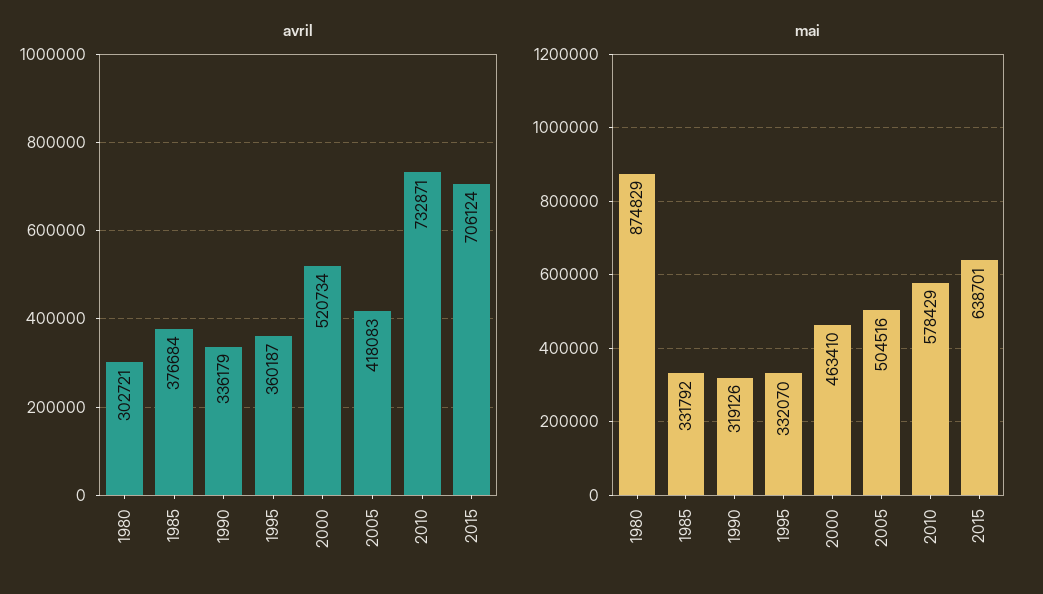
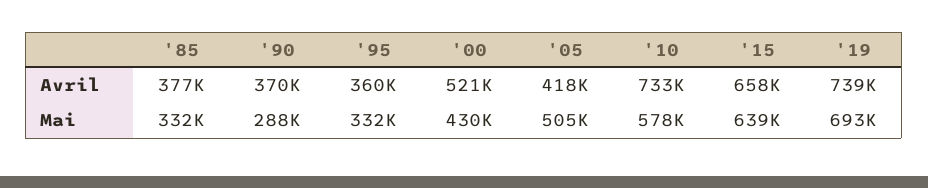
avril, 1980: 302721 -> none
avril, 1990: 336179 -> 370000
avril, 2015: 706124 -> 658000
mai, 1980: 874829 -> none
mai, 1990: 319126 -> 288000
mai, 2000: 463410 -> 430000
avril, '19: none -> 739000
mai, '19: none -> 693000

